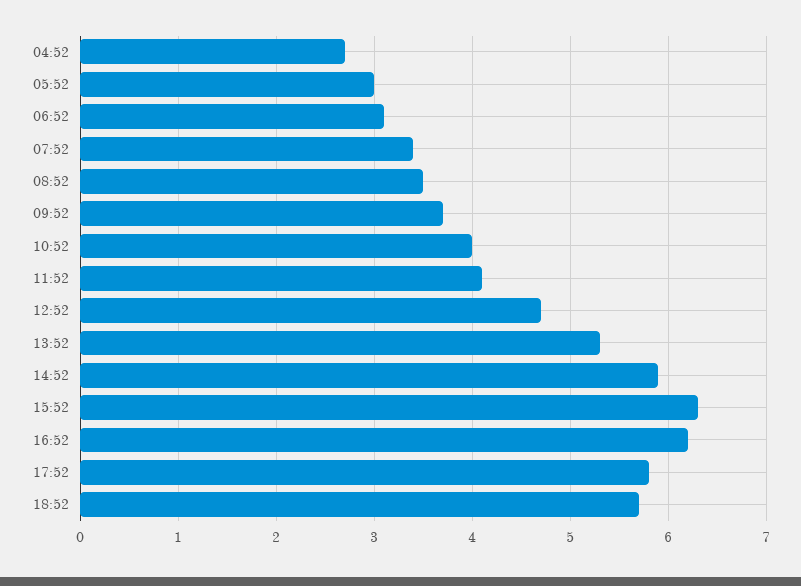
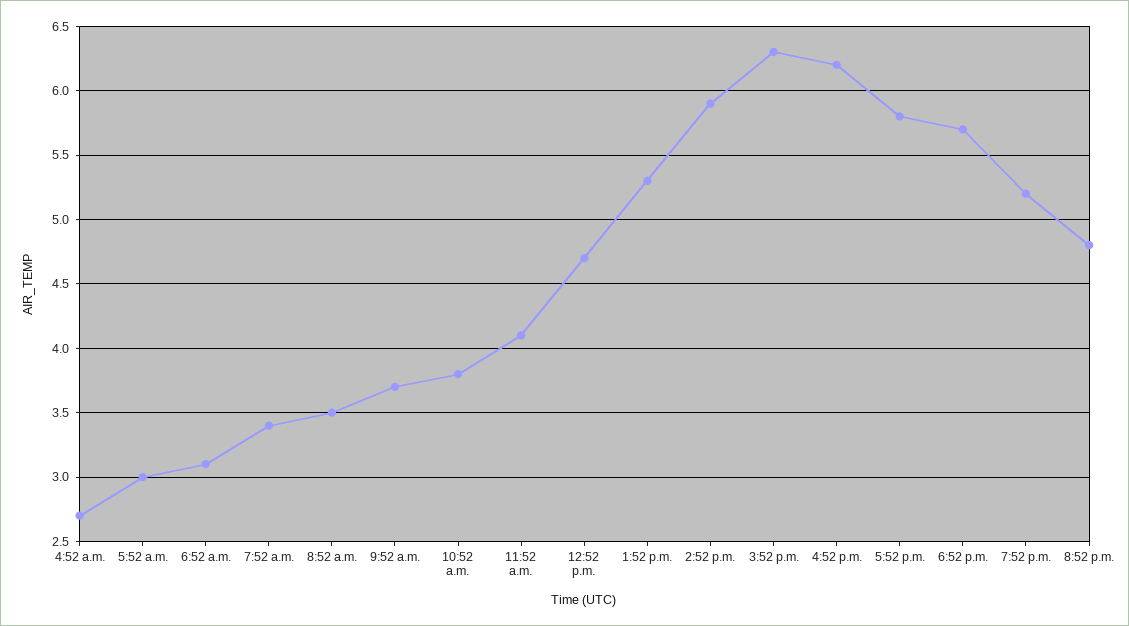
10:52: 4 -> 3.8
7:52 p.m.: none -> 5.2
8:52 p.m.: none -> 4.8

